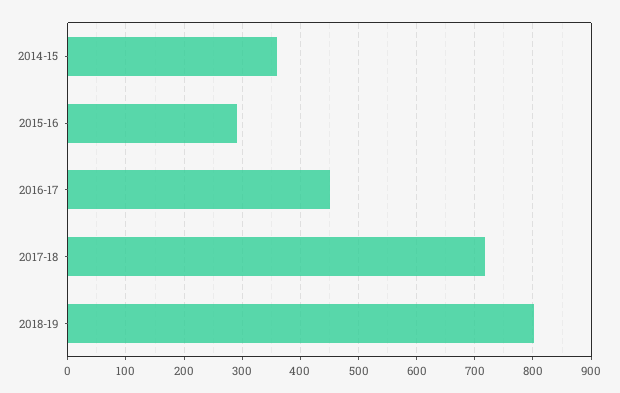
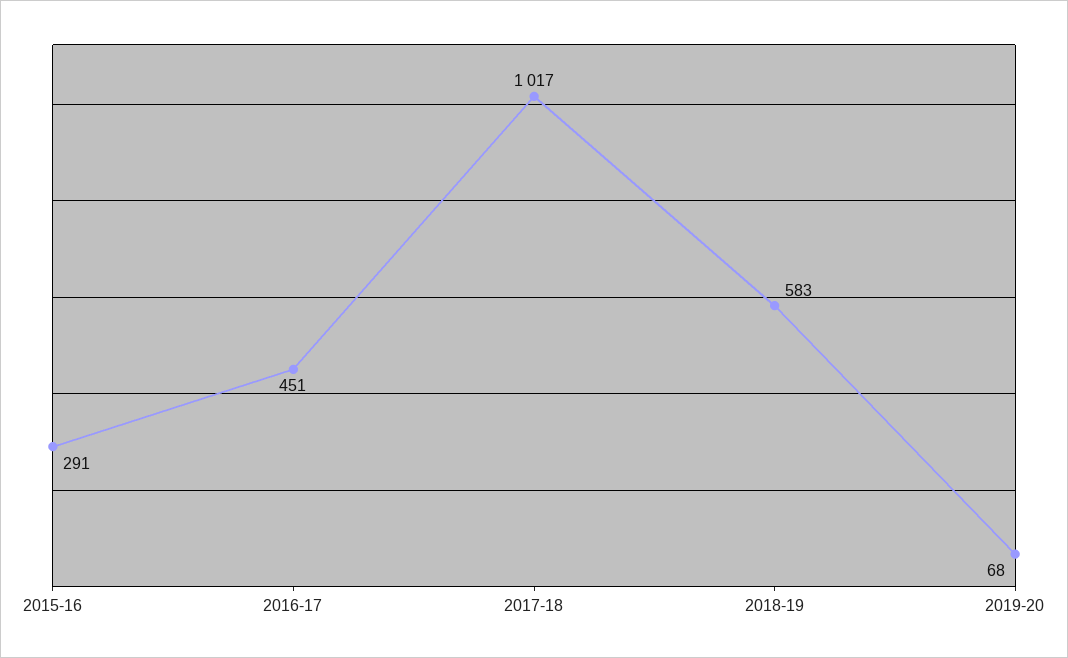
2014-15: 360 -> none
2017-18: 720 -> 1017
2018-19: 800 -> 583
2019-20: none -> 68

